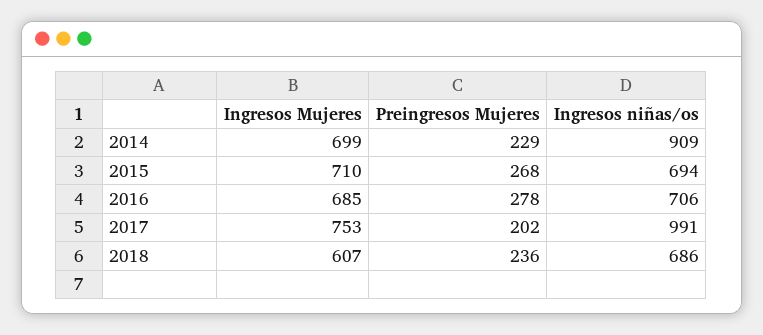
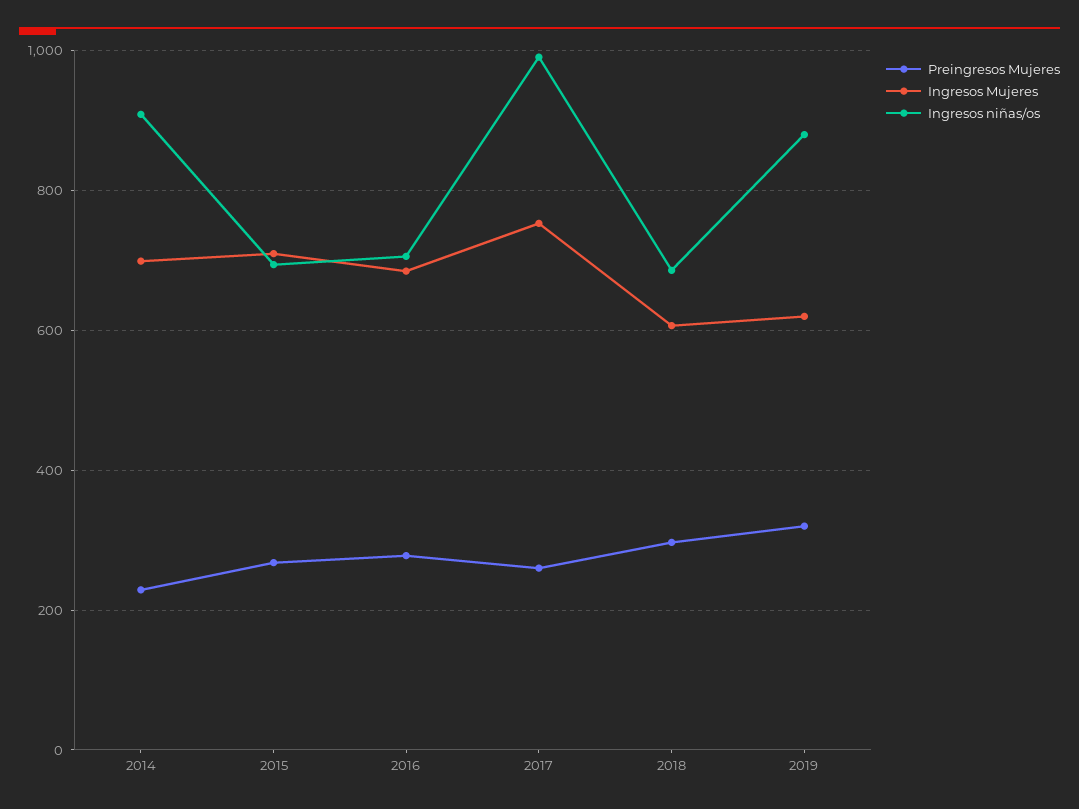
Preingresos Mujeres, 2017: 202 -> 260
Preingresos Mujeres, 2018: 236 -> 300
Preingresos Mujeres, 2019: none -> 320
Ingresos Mujeres, 2019: none -> 620
Ingresos niñas/os, 2019: none -> 880

